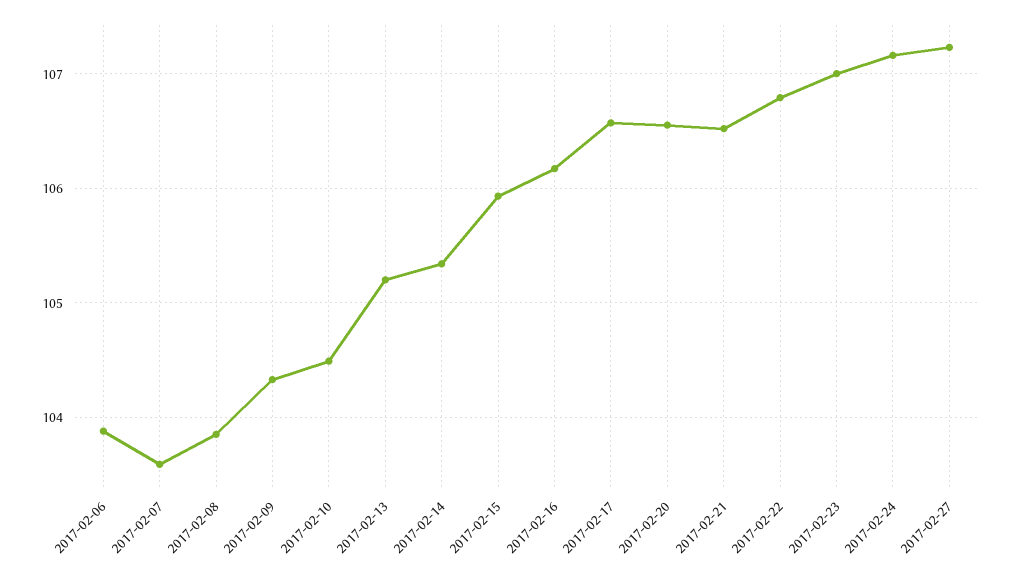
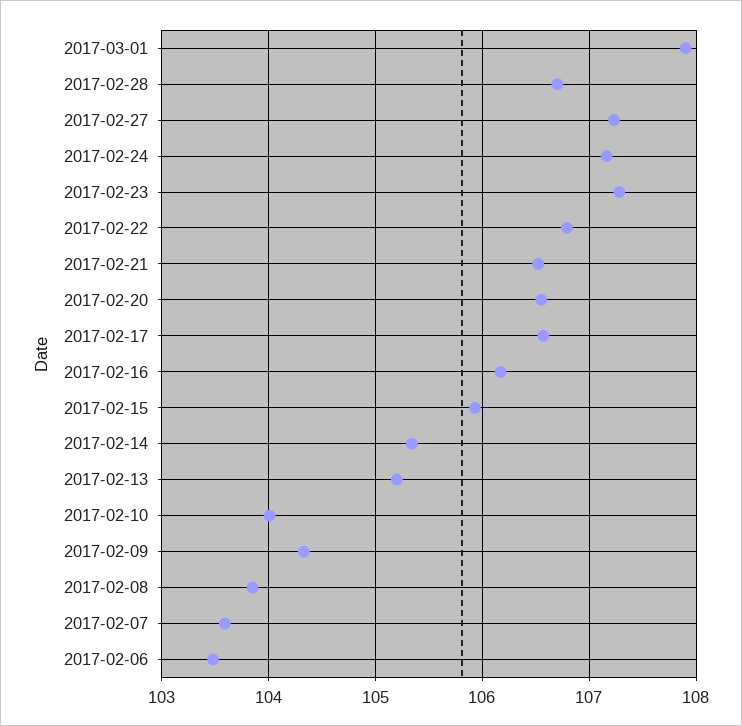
2017-02-06: 103.9 -> 103.5
2017-02-10: 104.5 -> 104
2017-02-23: 107 -> 107.3
2017-03-01: none -> 107.9
2017-02-28: none -> 106.7

